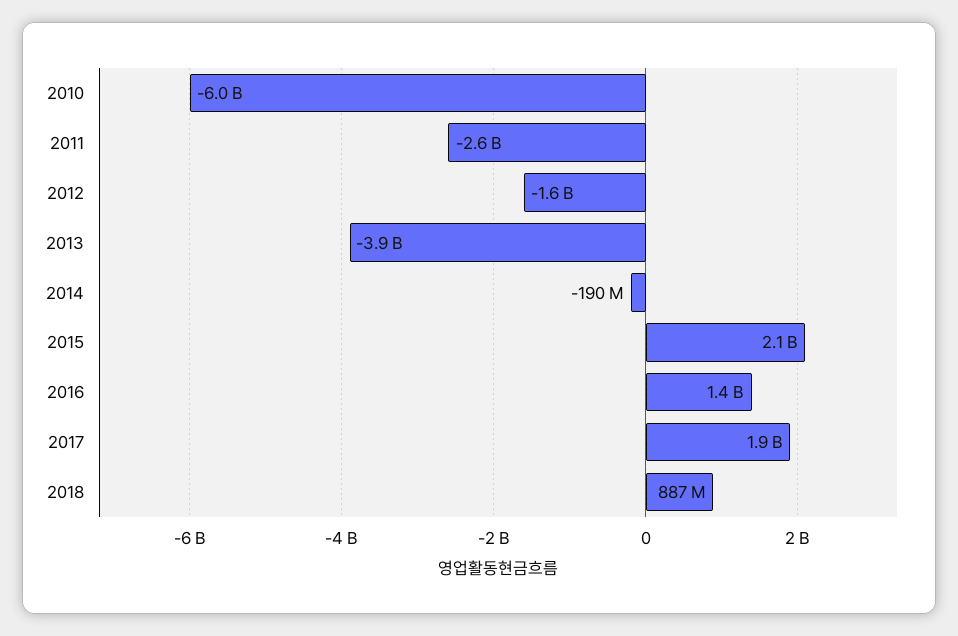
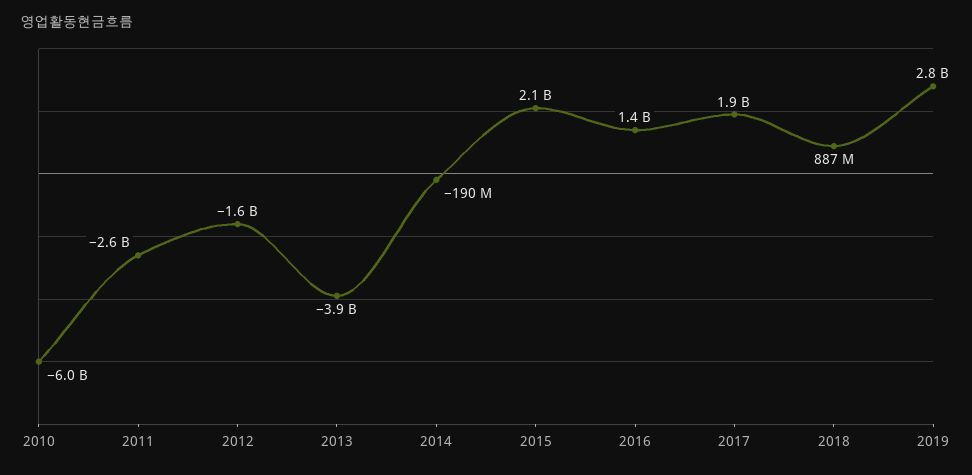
2019: none -> 2800000000

